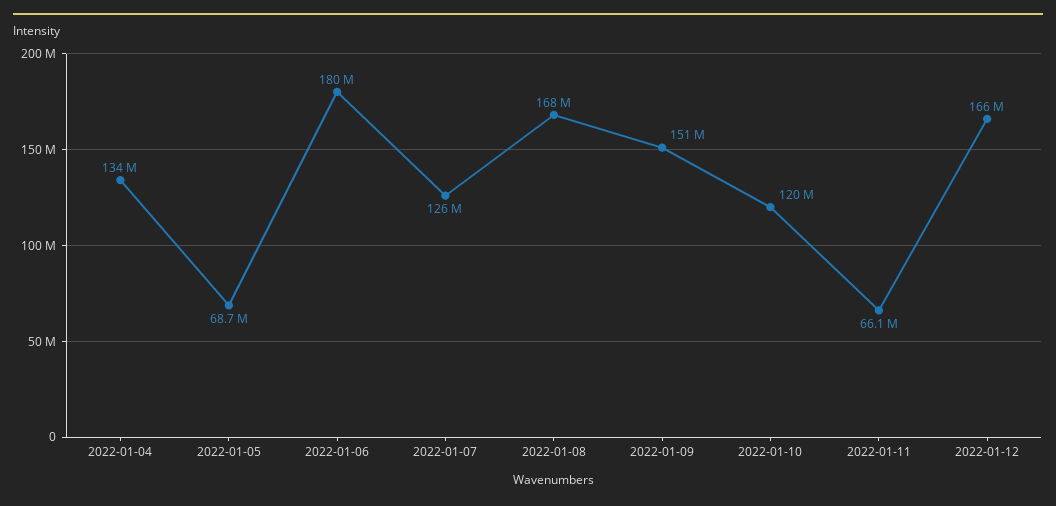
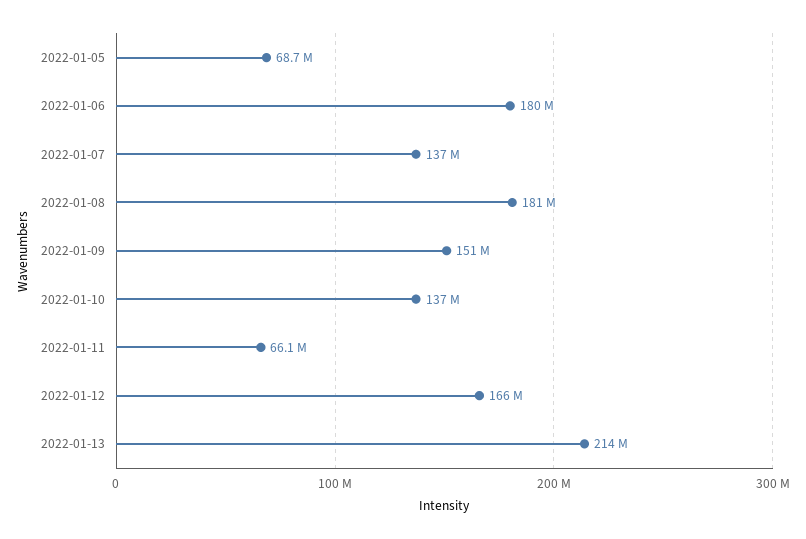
2022-01-04: 134000000 -> none
2022-01-07: 126000000 -> 137000000
2022-01-08: 168000000 -> 181000000
2022-01-10: 120000000 -> 137000000
2022-01-13: none -> 214000000

